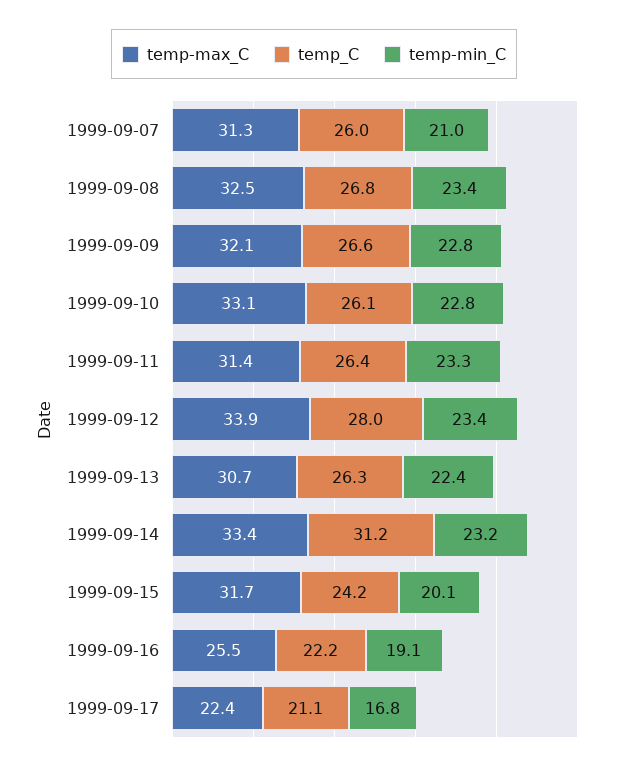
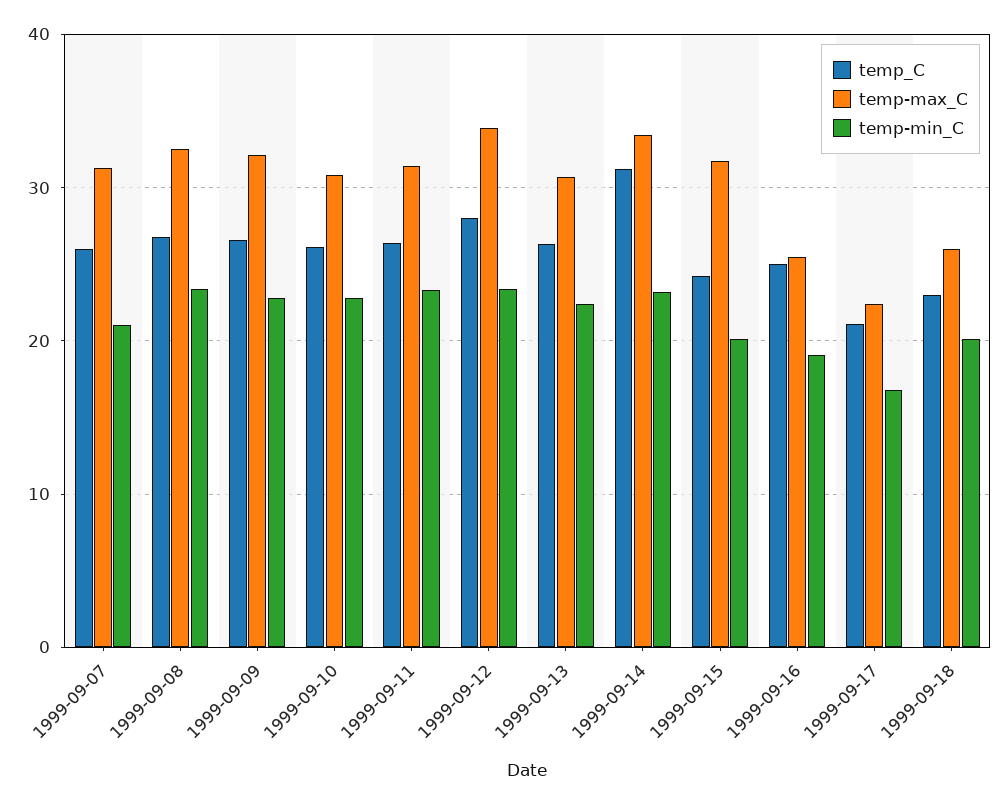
temp-max_C, 1999-09-10: 33.1 -> 31
temp_C, 1999-09-16: 22.2 -> 25
temp_C, 1999-09-18: none -> 23
temp-max_C, 1999-09-18: none -> 26
temp-min_C, 1999-09-18: none -> 20

